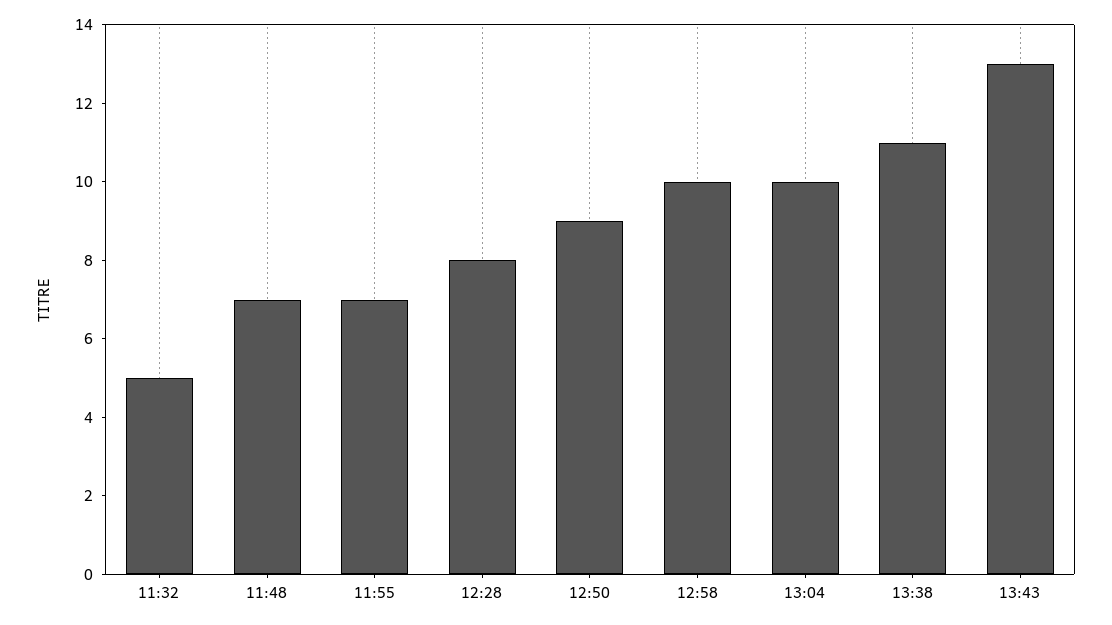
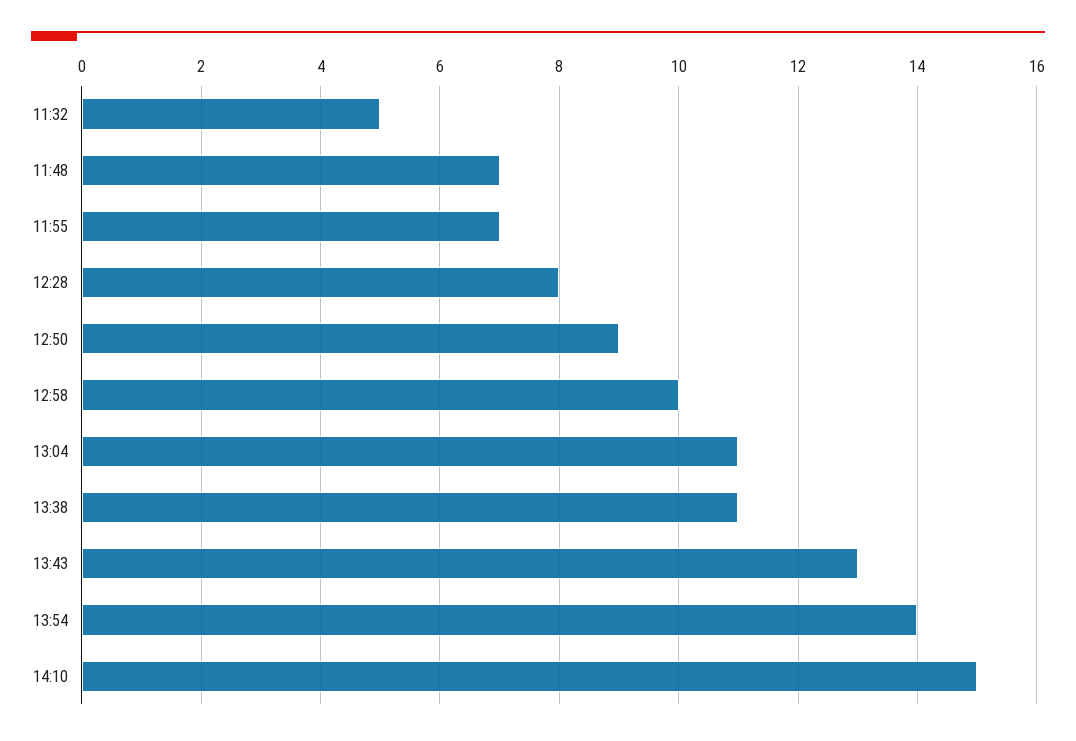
13:04: 10 -> 11
13:54: none -> 14
14:10: none -> 15

